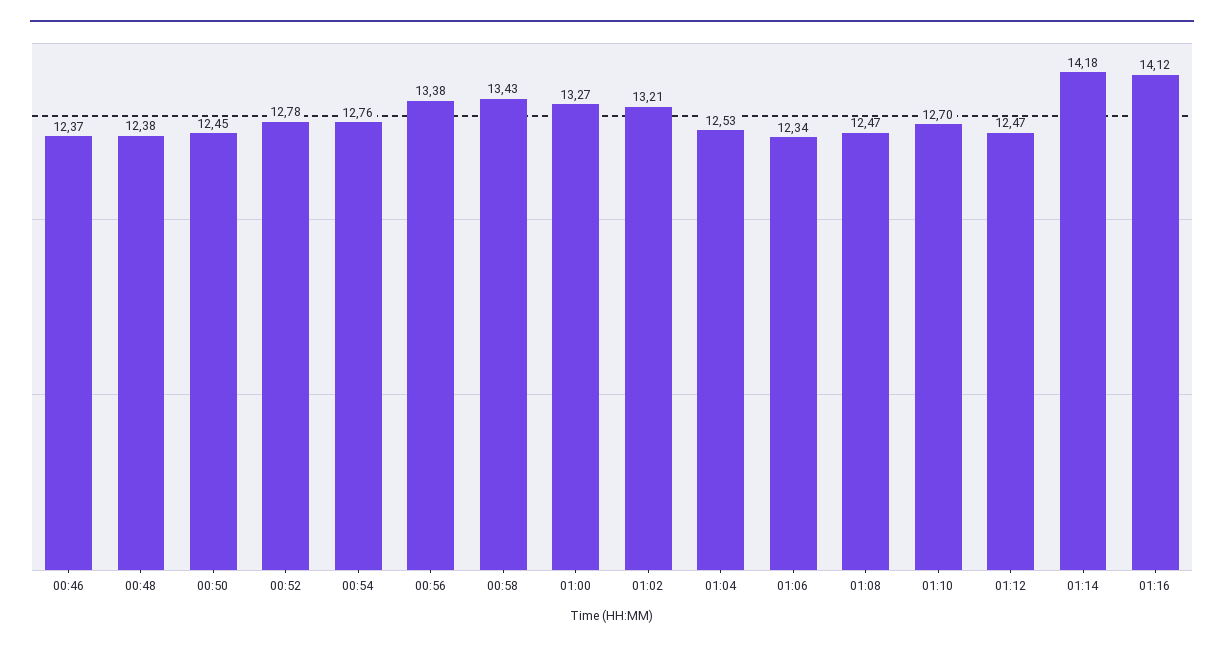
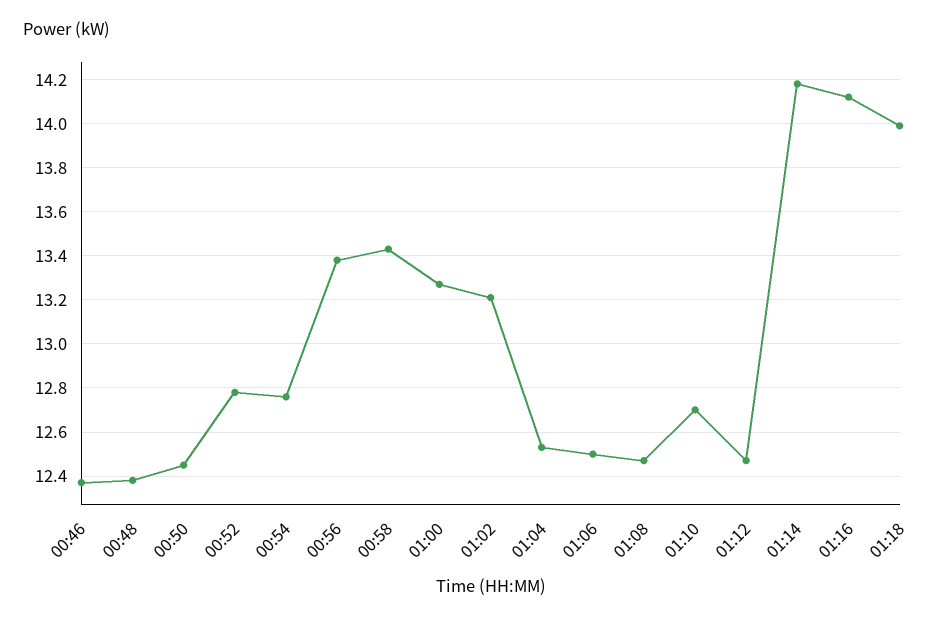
01:06: 12.34 -> 12.5
01:18: none -> 14

